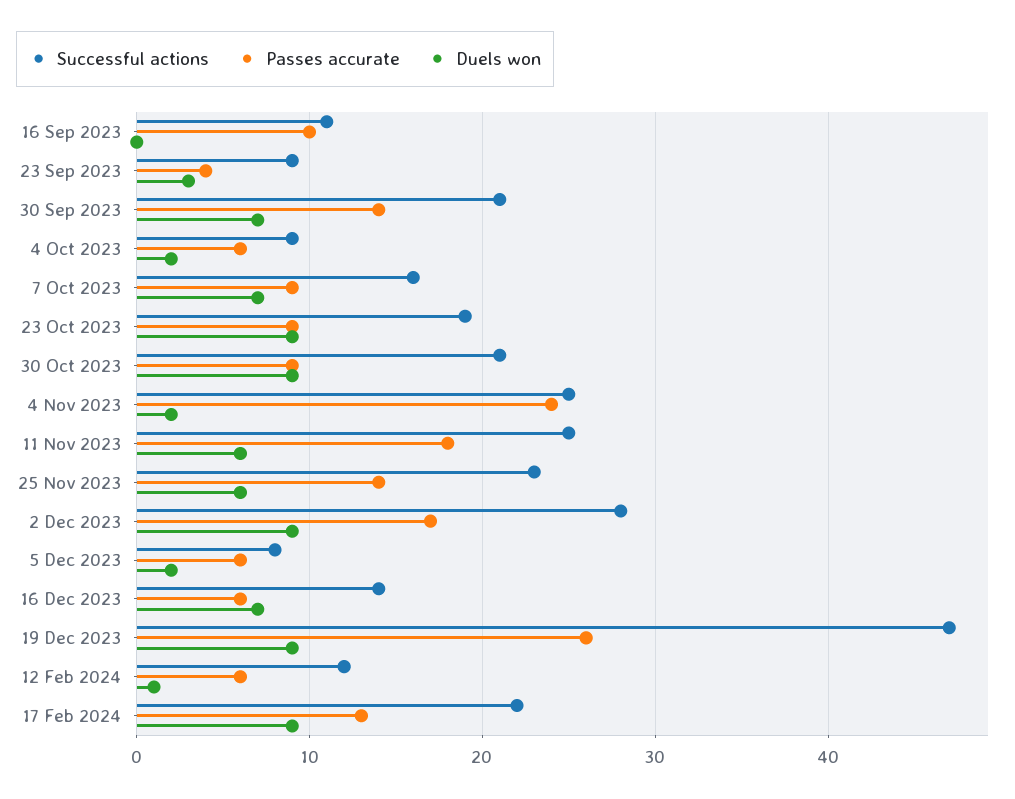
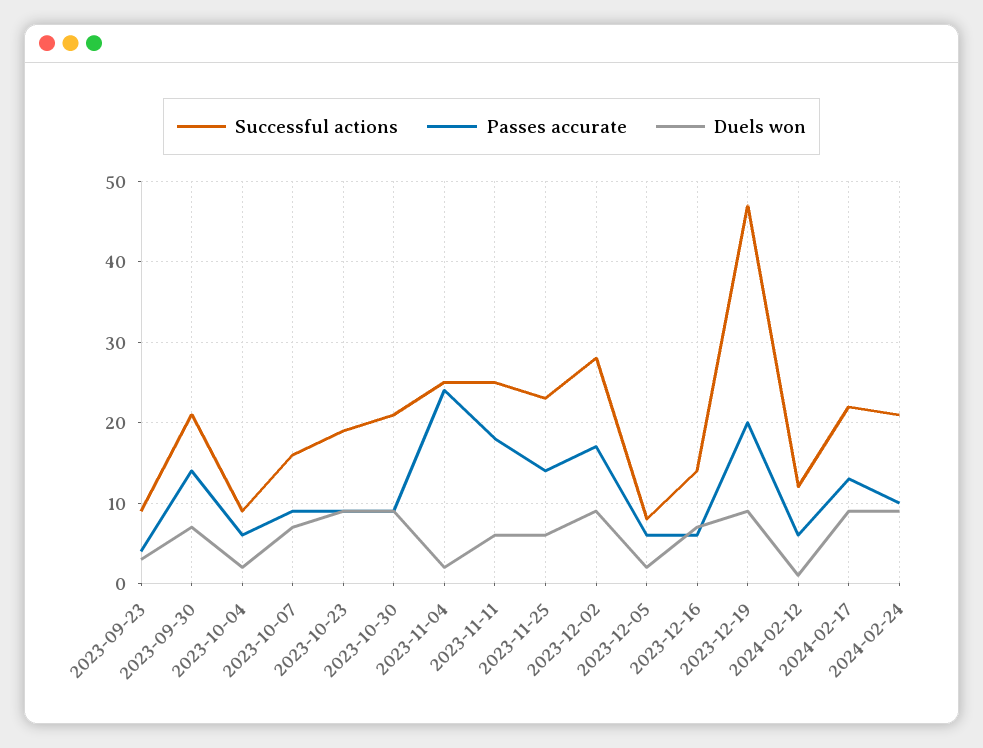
Successful actions, 16 Sep 2023: 11 -> none
Passes accurate, 16 Sep 2023: 10 -> none
Duels won, 16 Sep 2023: 0 -> none
Passes accurate, 19 Dec 2023: 26 -> 20
Successful actions, 2024-02-24: none -> 21
Passes accurate, 2024-02-24: none -> 10
Duels won, 2024-02-24: none -> 9

